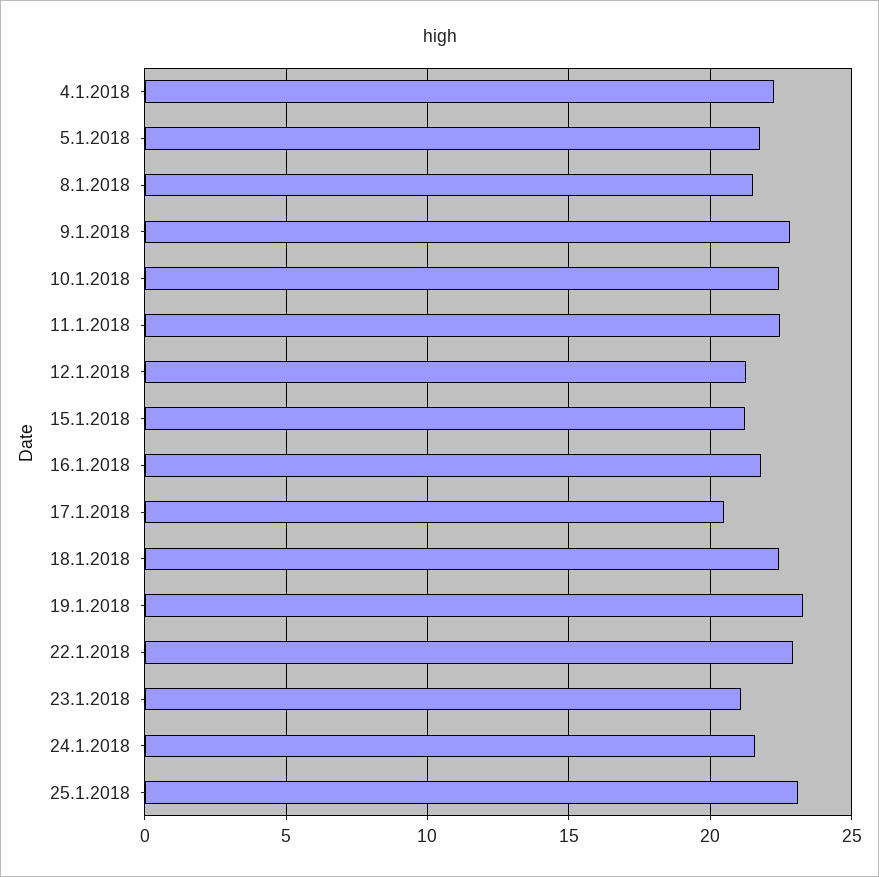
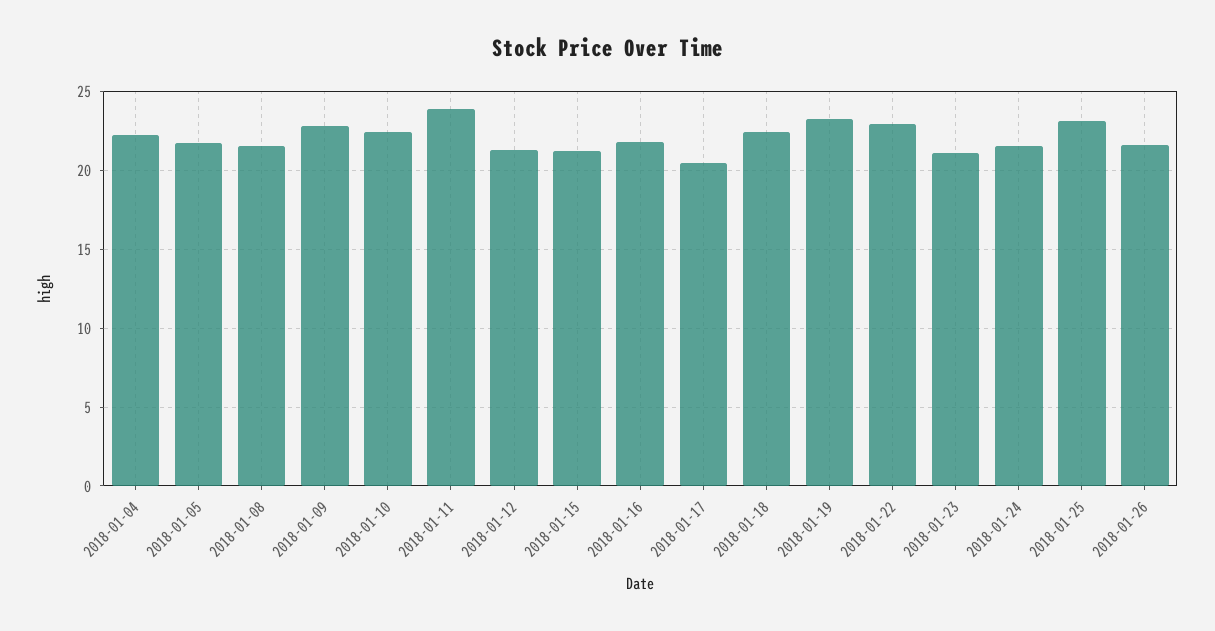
11.1.2018: 22.5 -> 24
2018-01-26: none -> 21.5

